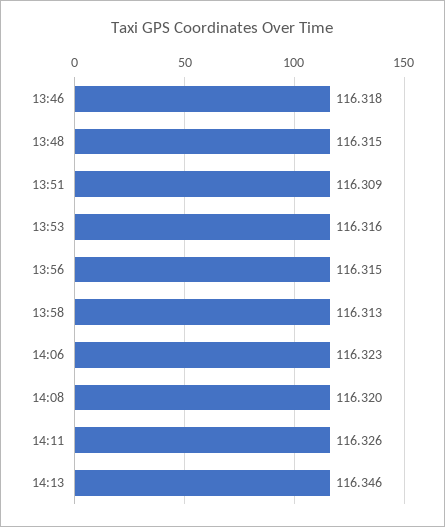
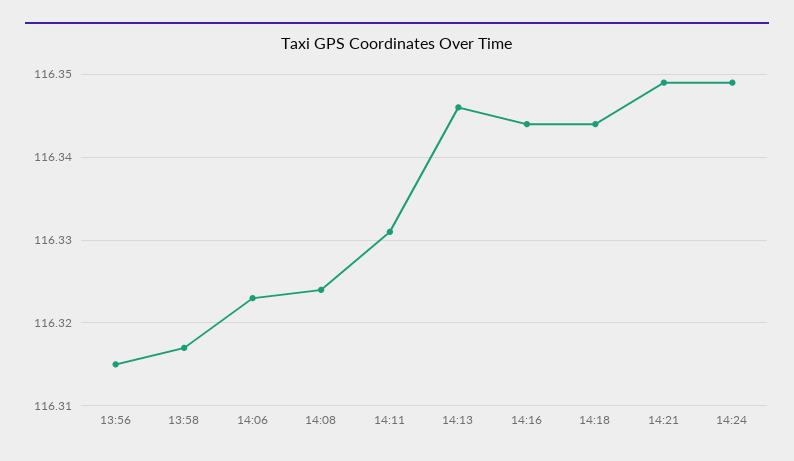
13:46: 116.318 -> none
13:48: 116.315 -> none
13:51: 116.309 -> none
13:53: 116.316 -> none
13:58: 116.313 -> 116.317
14:08: 116.32 -> 116.324
14:11: 116.326 -> 116.331
14:16: none -> 116.344
14:18: none -> 116.344
14:21: none -> 116.349
14:24: none -> 116.349

